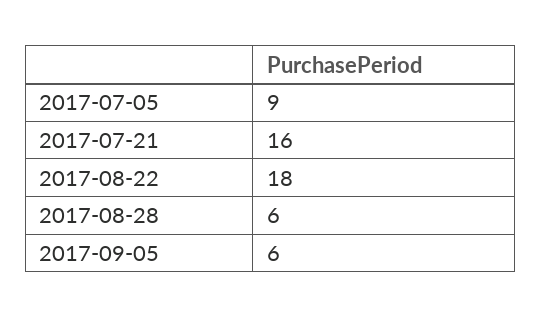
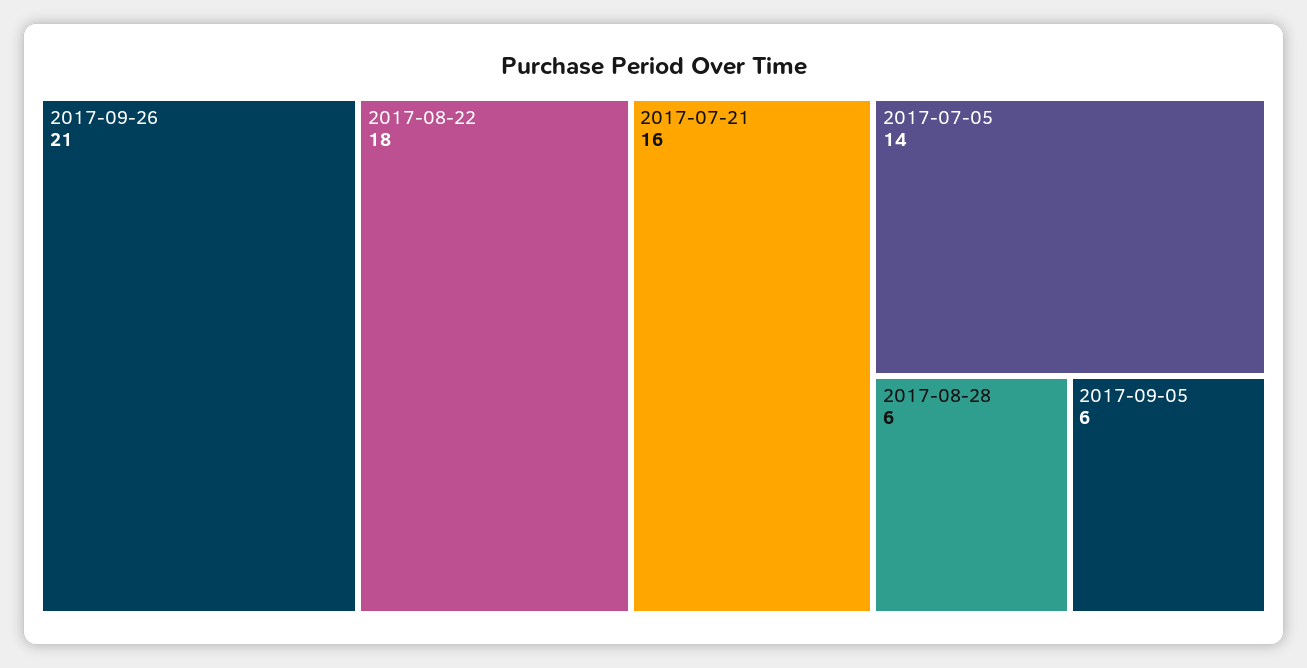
2017-07-05: 9 -> 14
2017-09-26: none -> 21

